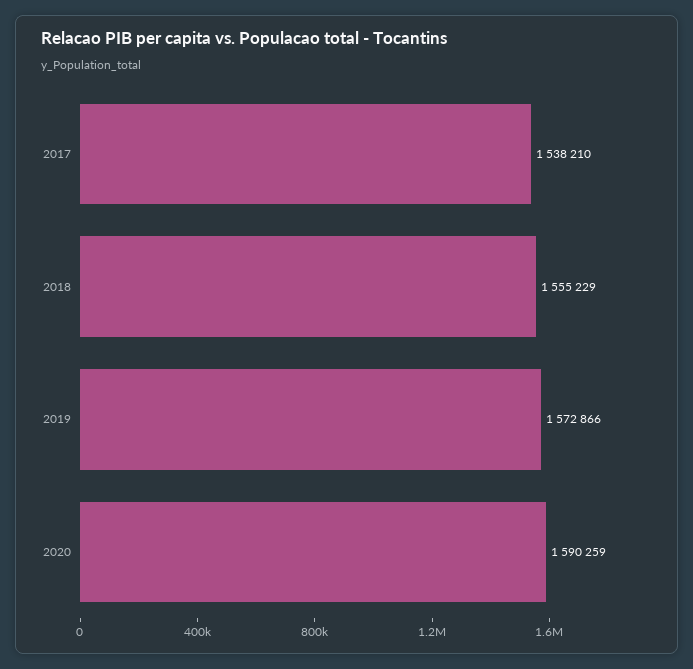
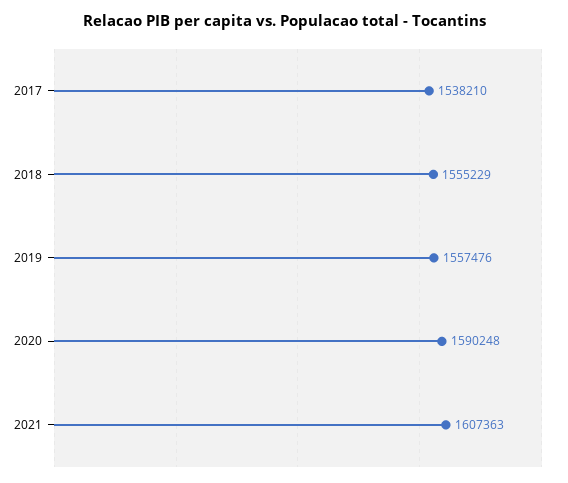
2019: 1572866 -> 1557476
2020: 1590259 -> 1590248
2021: none -> 1607363

